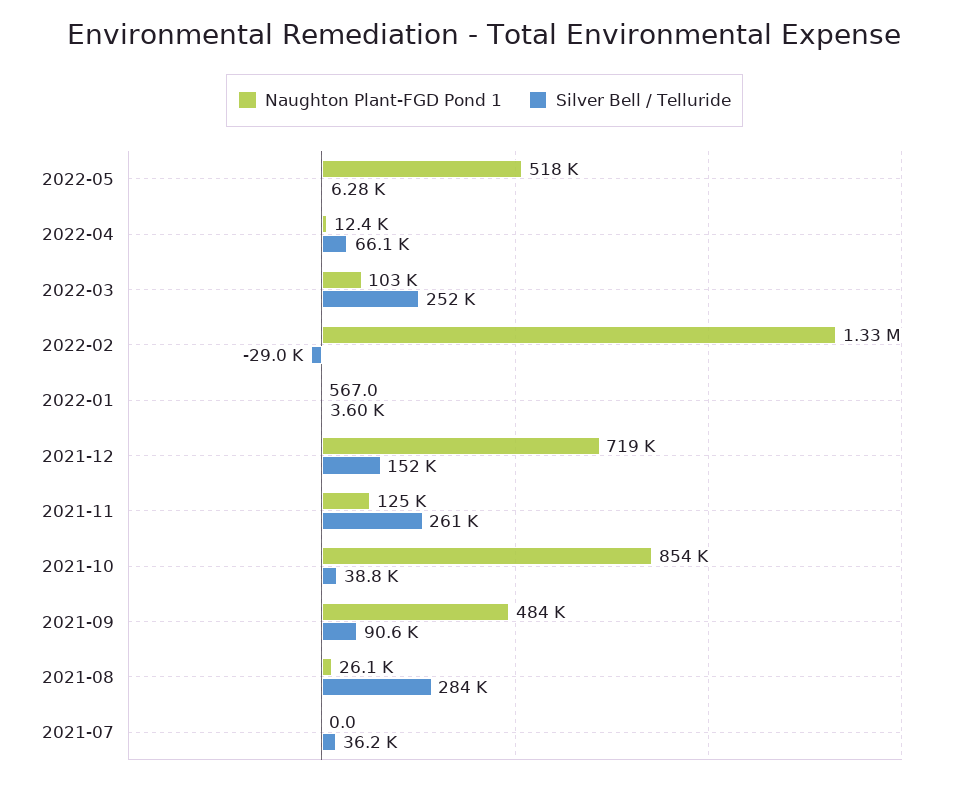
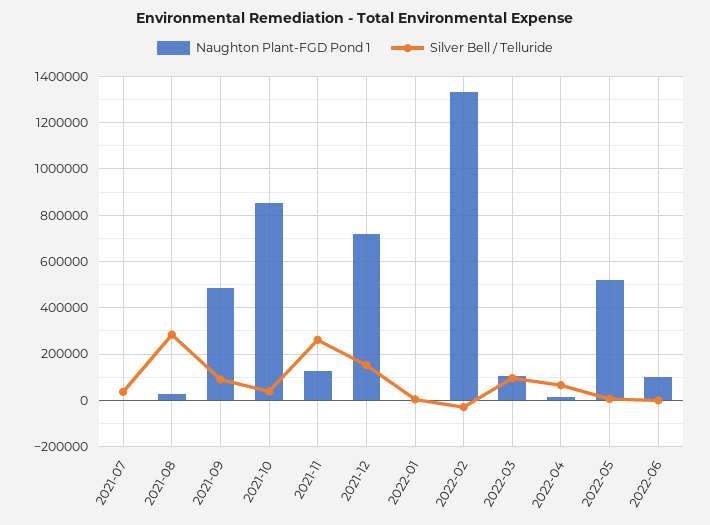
Silver Bell / Telluride, 2022-03: 252000 -> 100000
Naughton Plant-FGD Pond 1, 2022-06: none -> 100000
Silver Bell / Telluride, 2022-06: none -> 0

